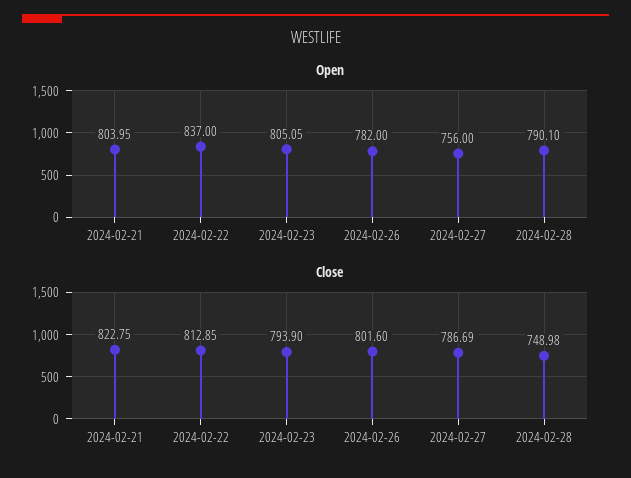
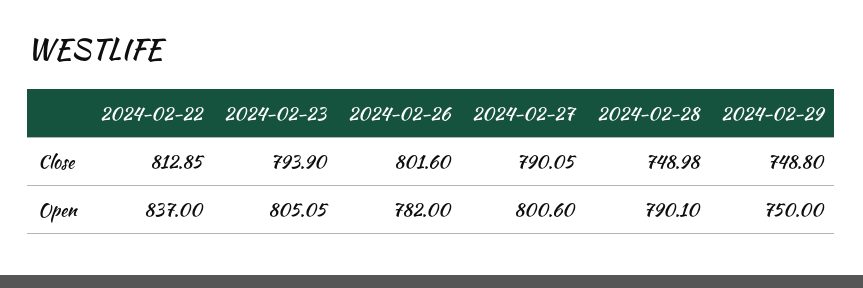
Open, 2024-02-21: 803.95 -> none
Open, 2024-02-27: 756 -> 800.6
Close, 2024-02-21: 822.75 -> none
Close, 2024-02-27: 786.69 -> 790.05
Close, 2024-02-29: none -> 748.8
Open, 2024-02-29: none -> 750

